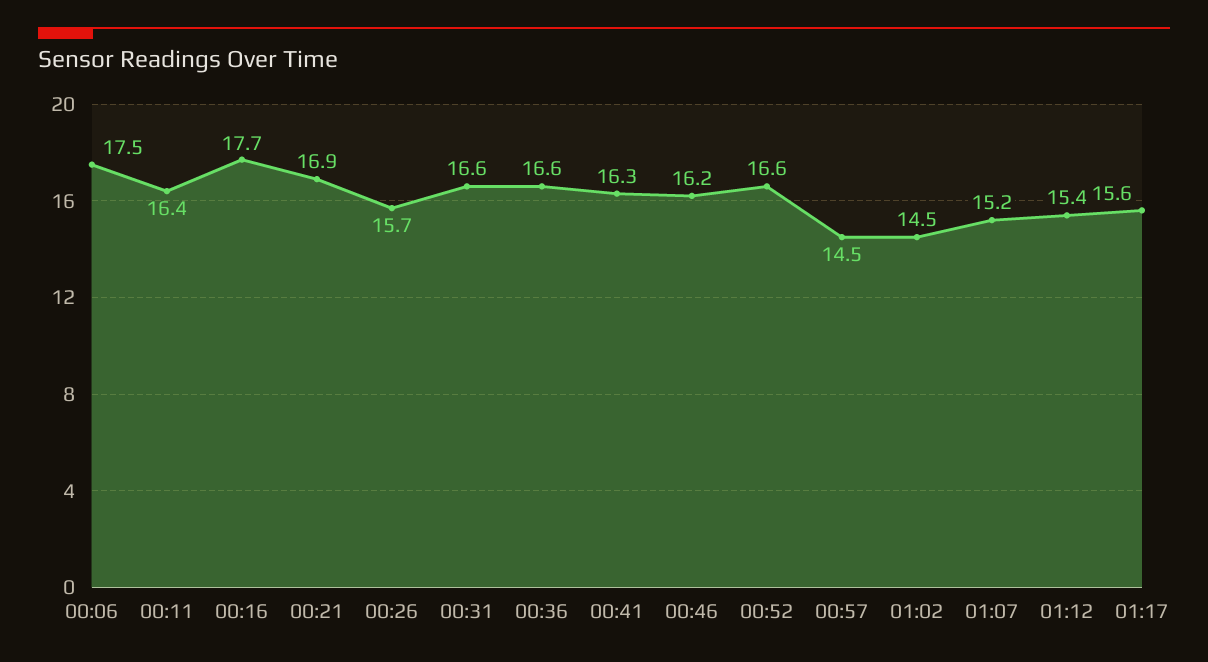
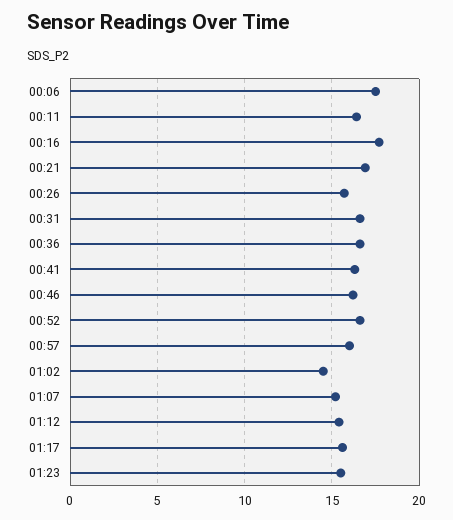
00:57: 14.5 -> 16
01:23: none -> 15.5

